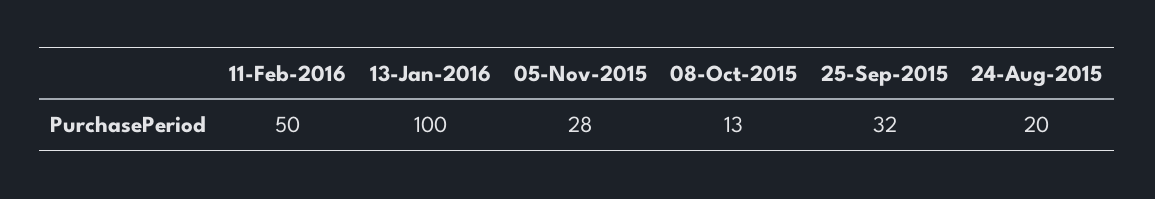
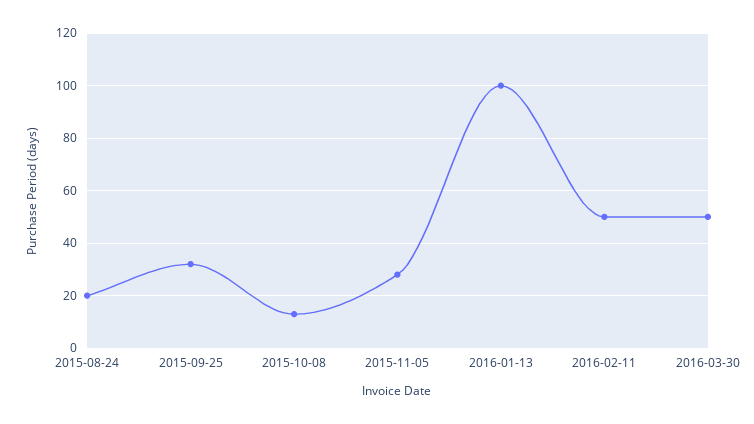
2016-03-30: none -> 50

